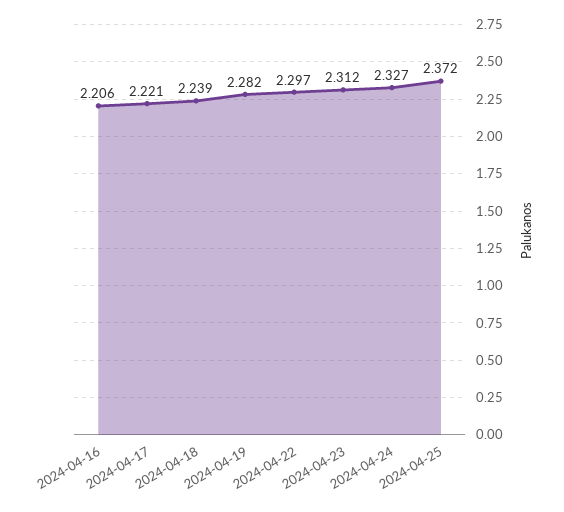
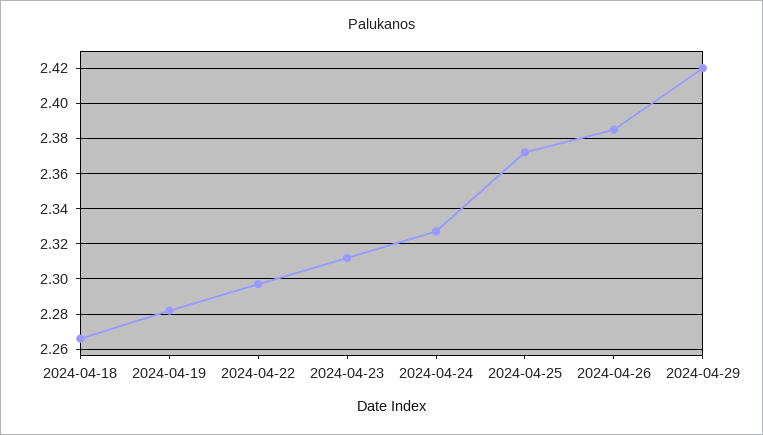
2024-04-16: 2.206 -> none
2024-04-17: 2.221 -> none
2024-04-18: 2.239 -> 2.265
2024-04-26: none -> 2.385
2024-04-29: none -> 2.42

